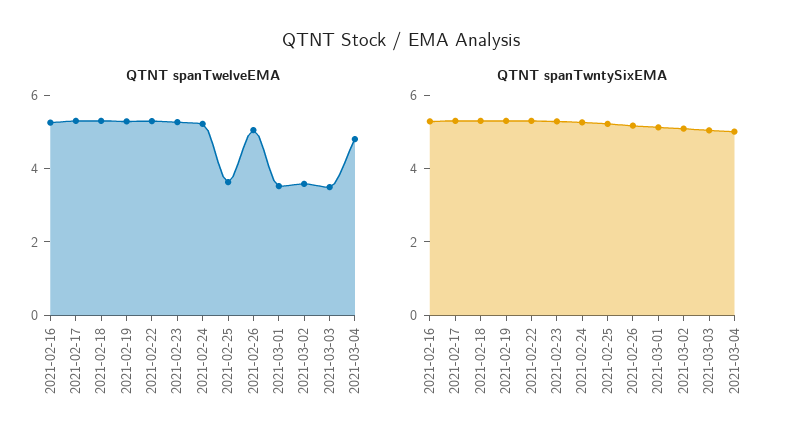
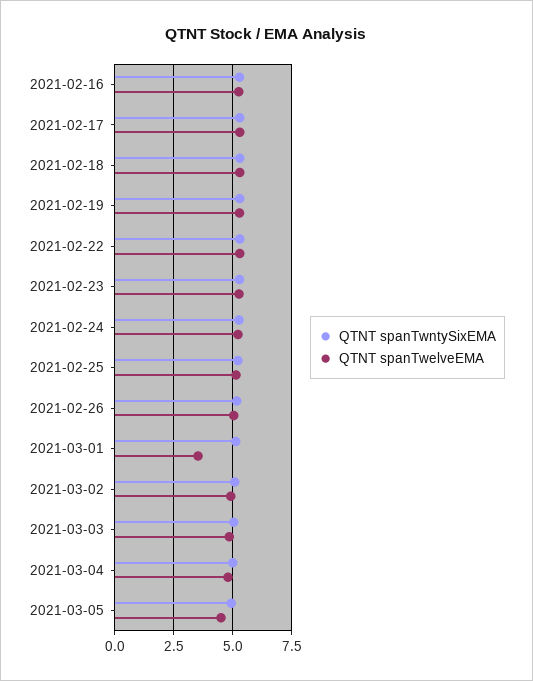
QTNT spanTwelveEMA, 2021-02-25: 3.5 -> 5
QTNT spanTwelveEMA, 2021-03-02: 3.5 -> 5
QTNT spanTwelveEMA, 2021-03-03: 3.5 -> 5
QTNT spanTwntySixEMA, 2021-03-05: none -> 5
QTNT spanTwelveEMA, 2021-03-05: none -> 4.5

